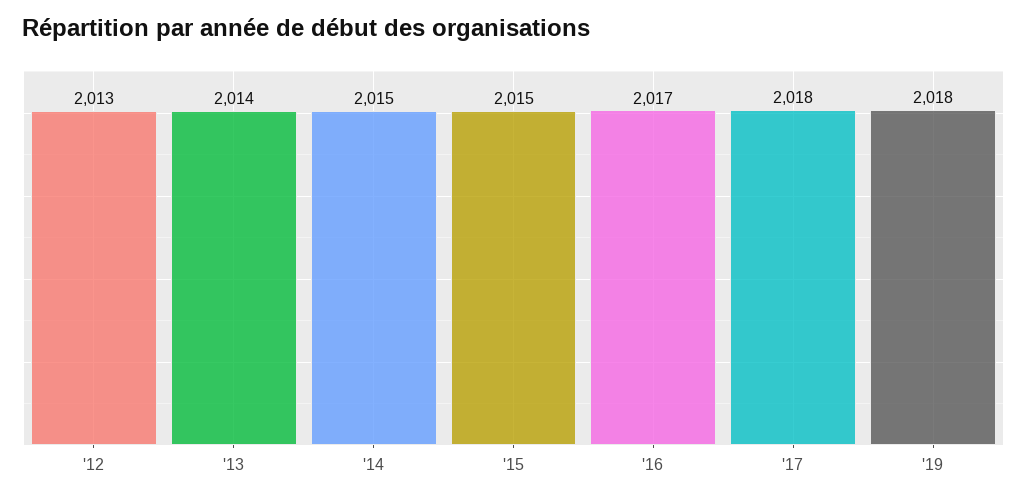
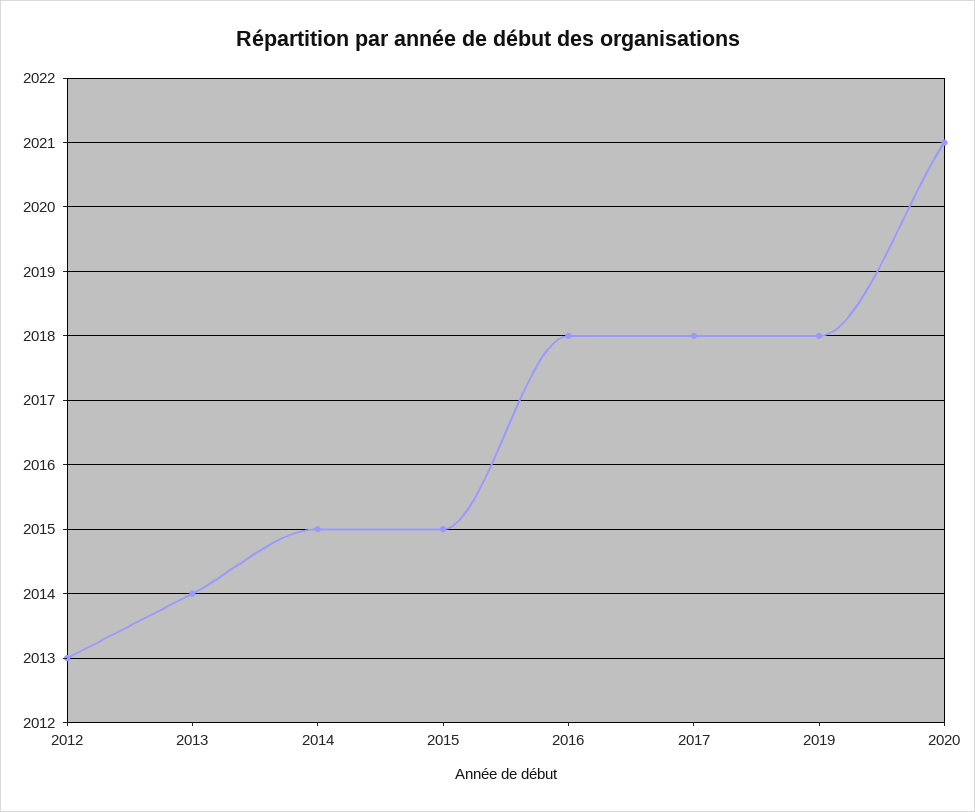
'16: 2017 -> 2018
2020: none -> 2021

